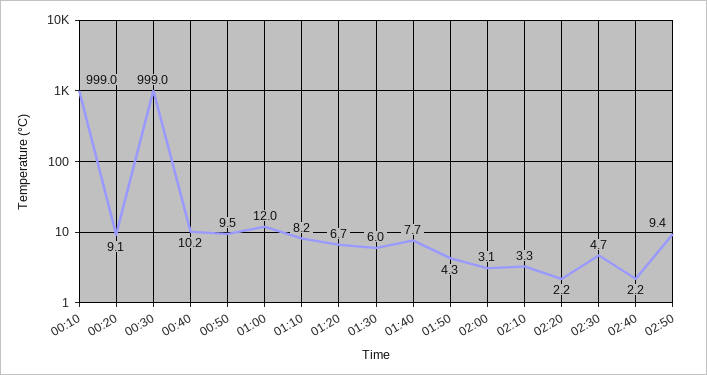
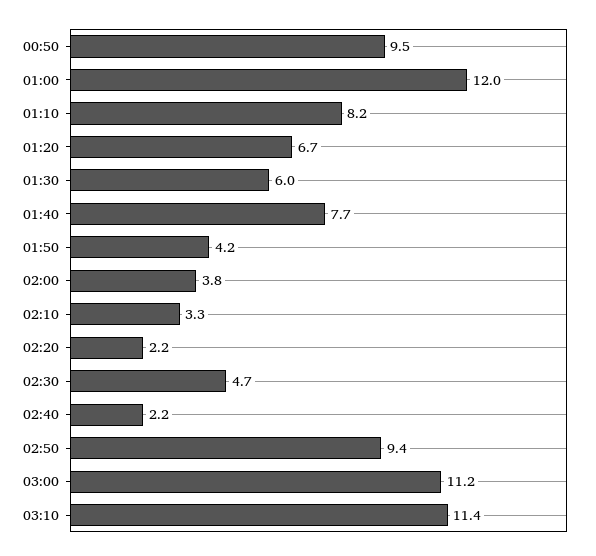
00:10: 999 -> none
00:20: 9.1 -> none
00:30: 999 -> none
00:40: 10.2 -> none
01:50: 4.3 -> 4.2
02:00: 3.1 -> 3.8
03:00: none -> 11.2
03:10: none -> 11.4

